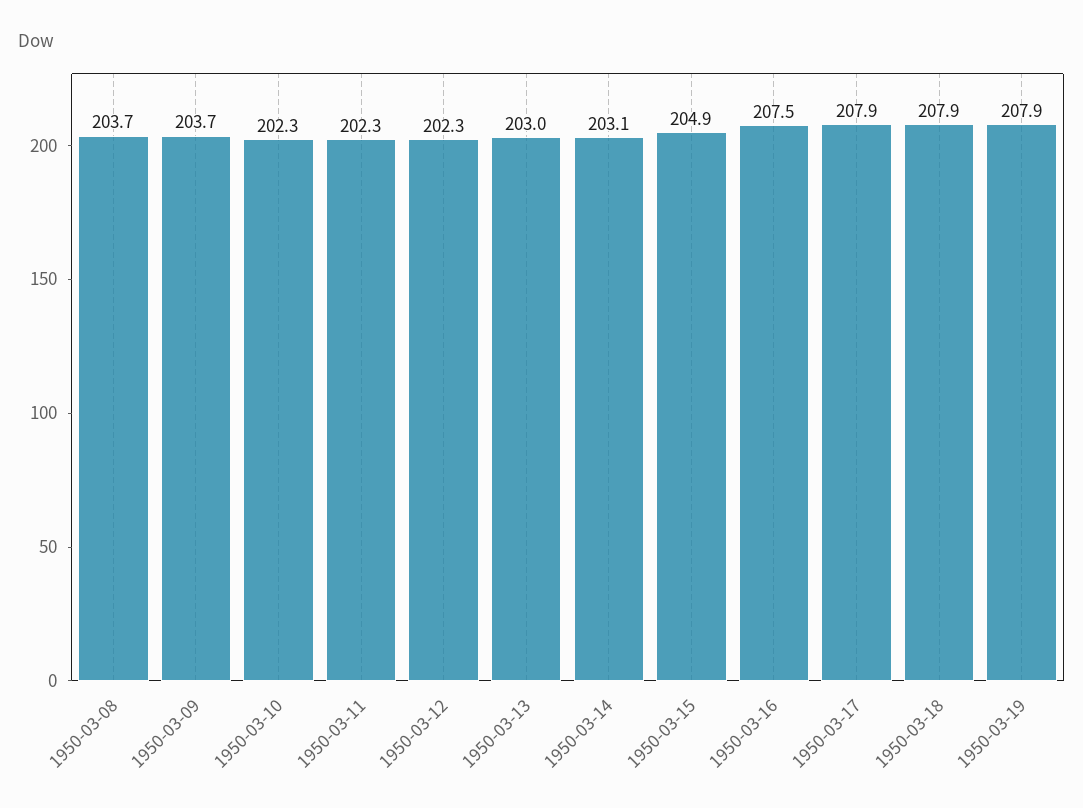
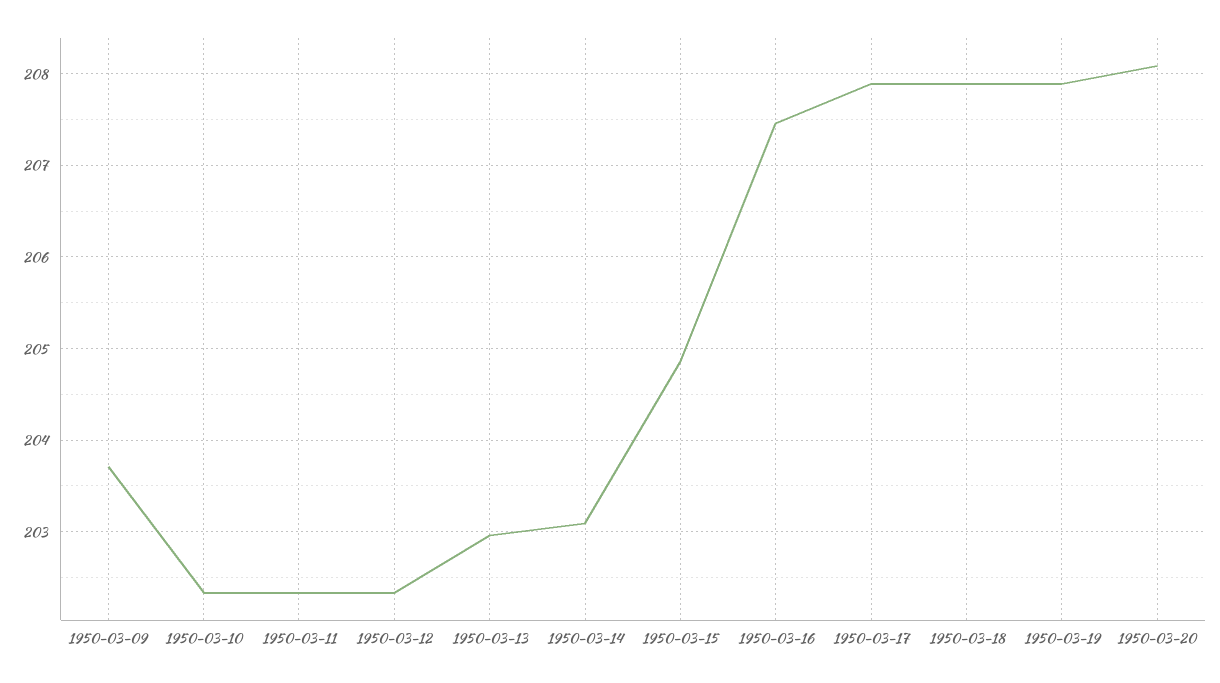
1950-03-08: 203.7 -> none
1950-03-20: none -> 208.1

